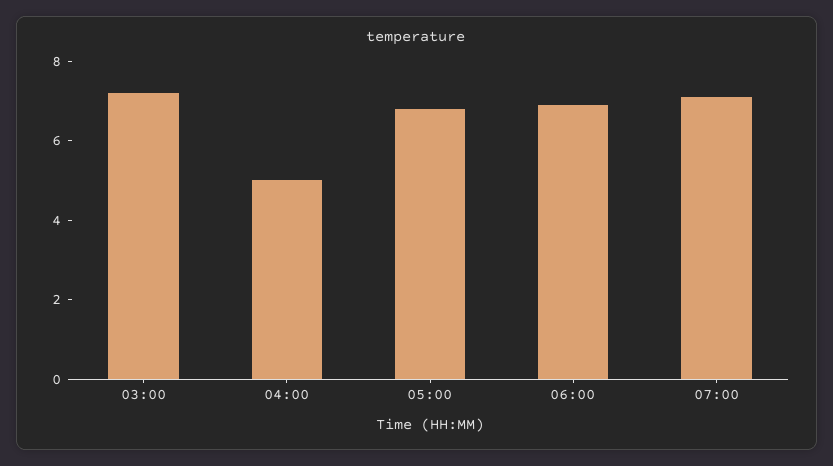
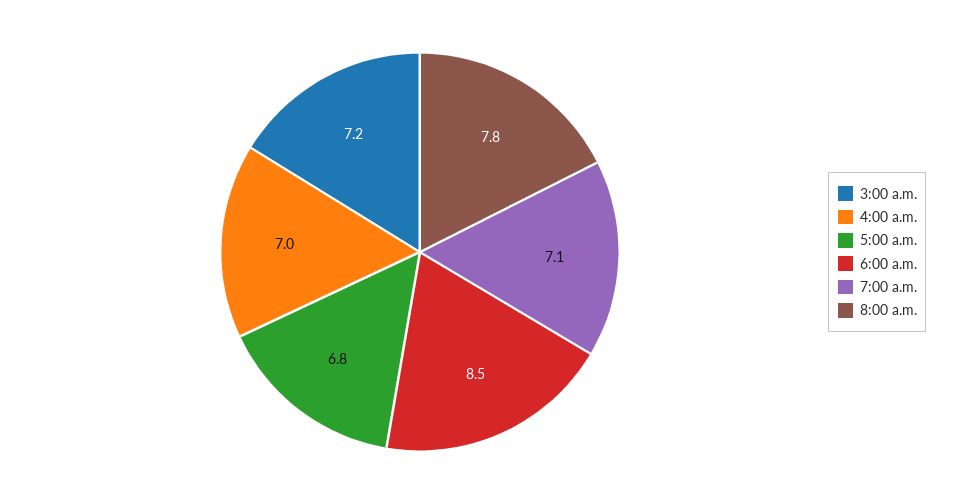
04:00: 5 -> 7
06:00: 7 -> 8.5
8:00 a.m.: none -> 7.8

